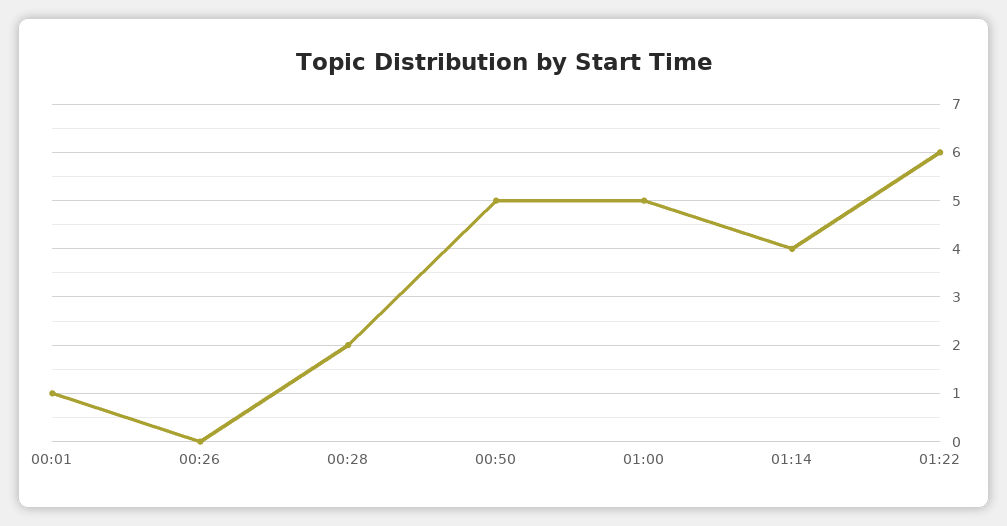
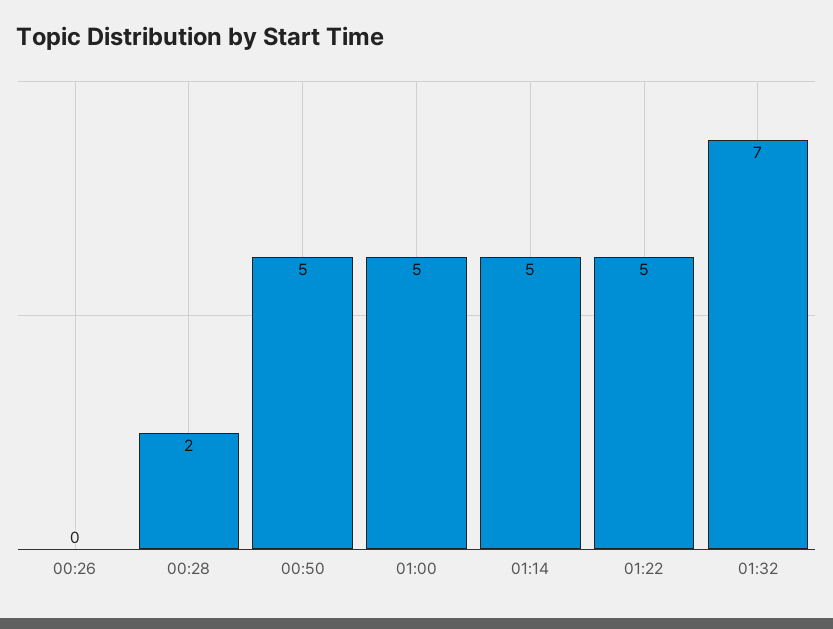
00:01: 1 -> none
01:14: 4 -> 5
01:22: 6 -> 5
01:32: none -> 7

